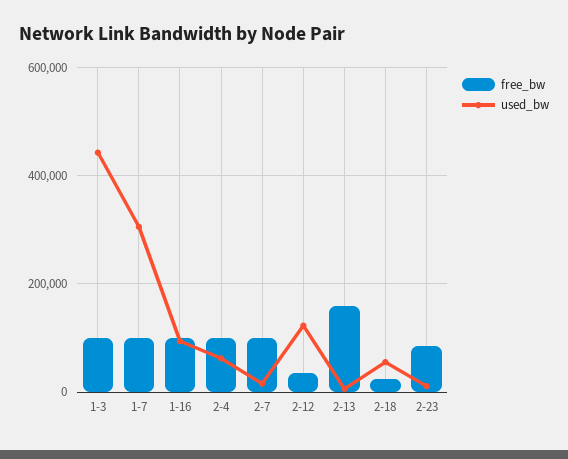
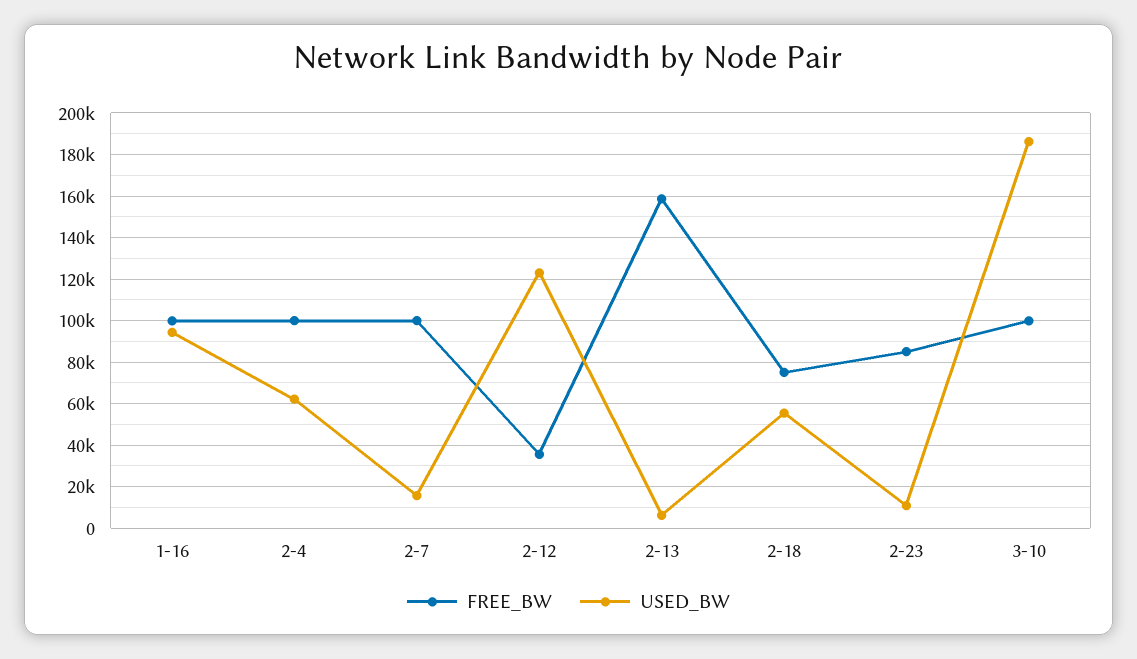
free_bw, 1-3: 100000 -> none
used_bw, 1-3: 440000 -> none
free_bw, 1-7: 100000 -> none
used_bw, 1-7: 300000 -> none
free_bw, 2-18: 20000 -> 75000
free_bw, 3-10: none -> 100000
used_bw, 3-10: none -> 185000

